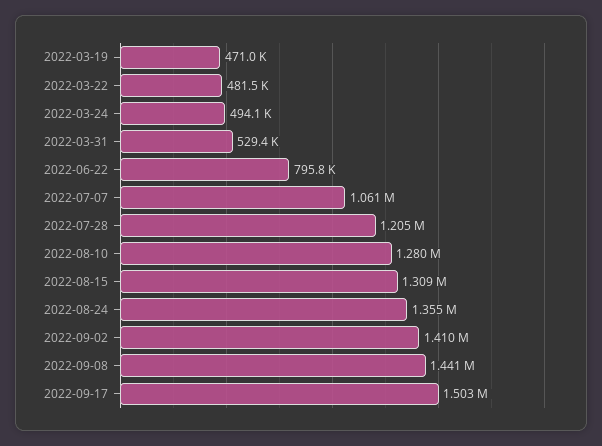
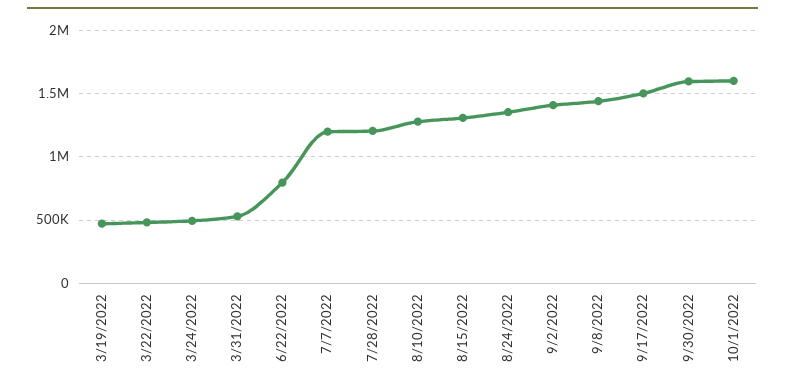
2022-07-07: 1061000 -> 1200000
9/30/2022: none -> 1600000
10/1/2022: none -> 1600000

